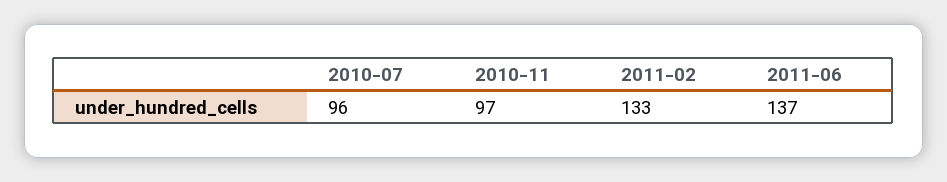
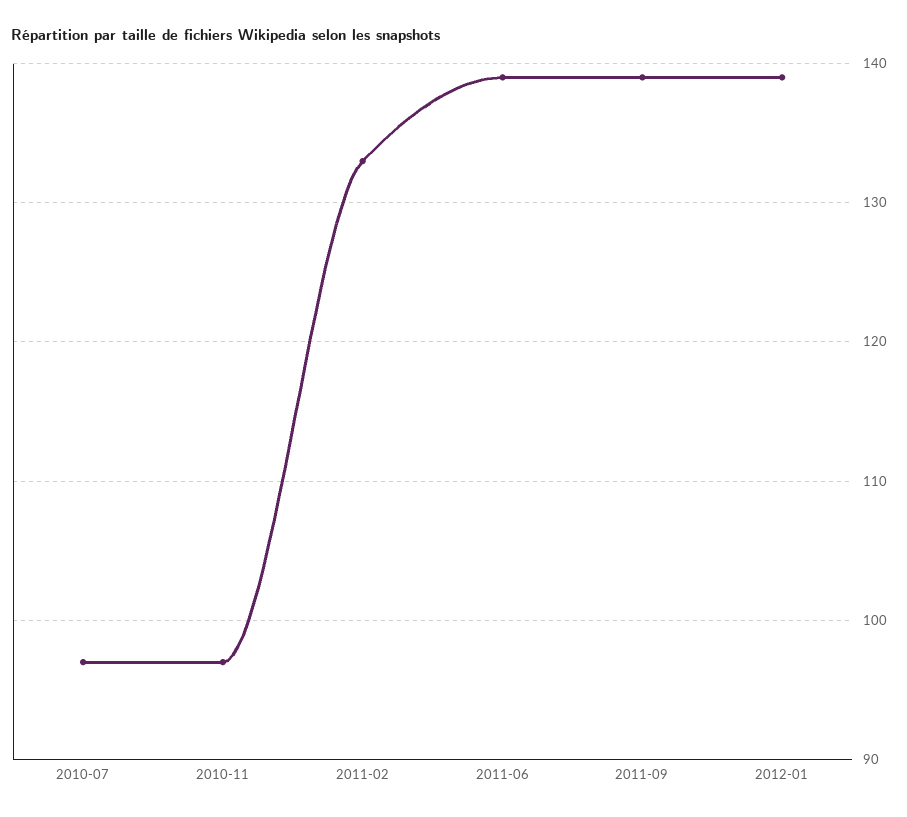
2010-07: 96 -> 97
2011-06: 137 -> 139
2011-09: none -> 139
2012-01: none -> 139

